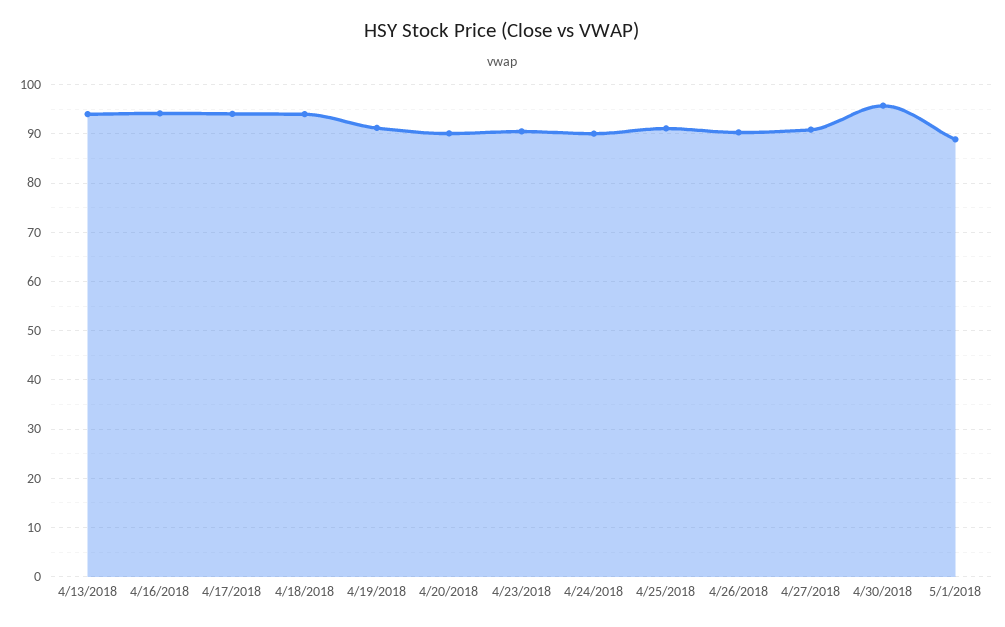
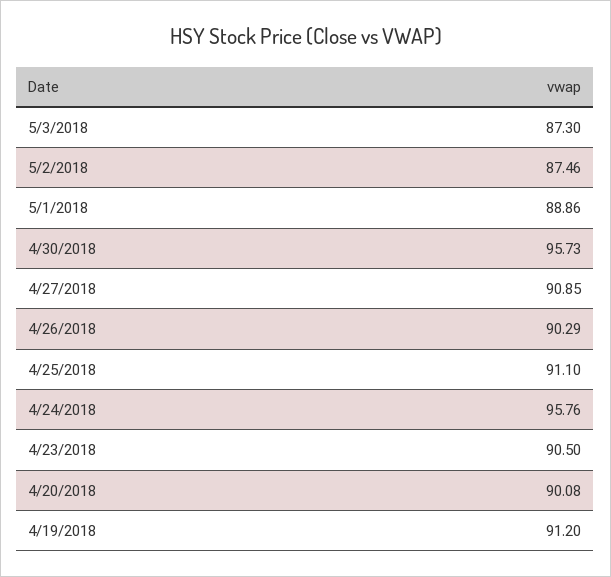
4/13/2018: 94 -> none
4/16/2018: 94 -> none
4/17/2018: 94 -> none
4/18/2018: 94 -> none
4/24/2018: 90 -> 95.76
5/3/2018: none -> 87.3
5/2/2018: none -> 87.46

